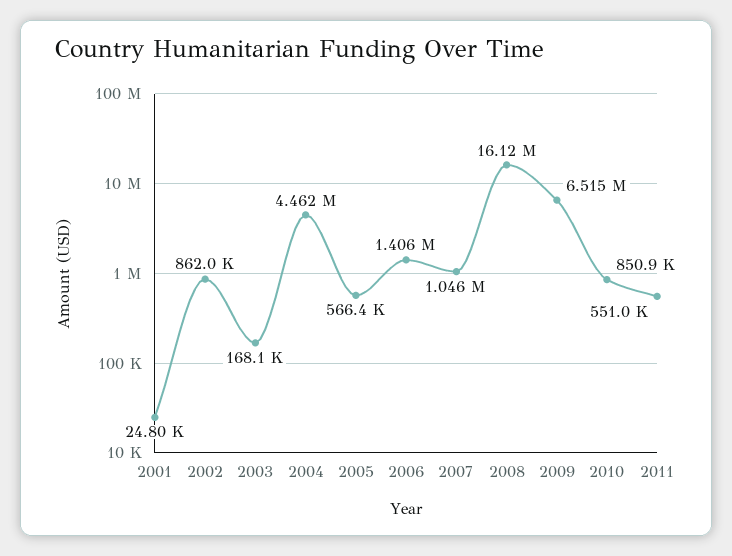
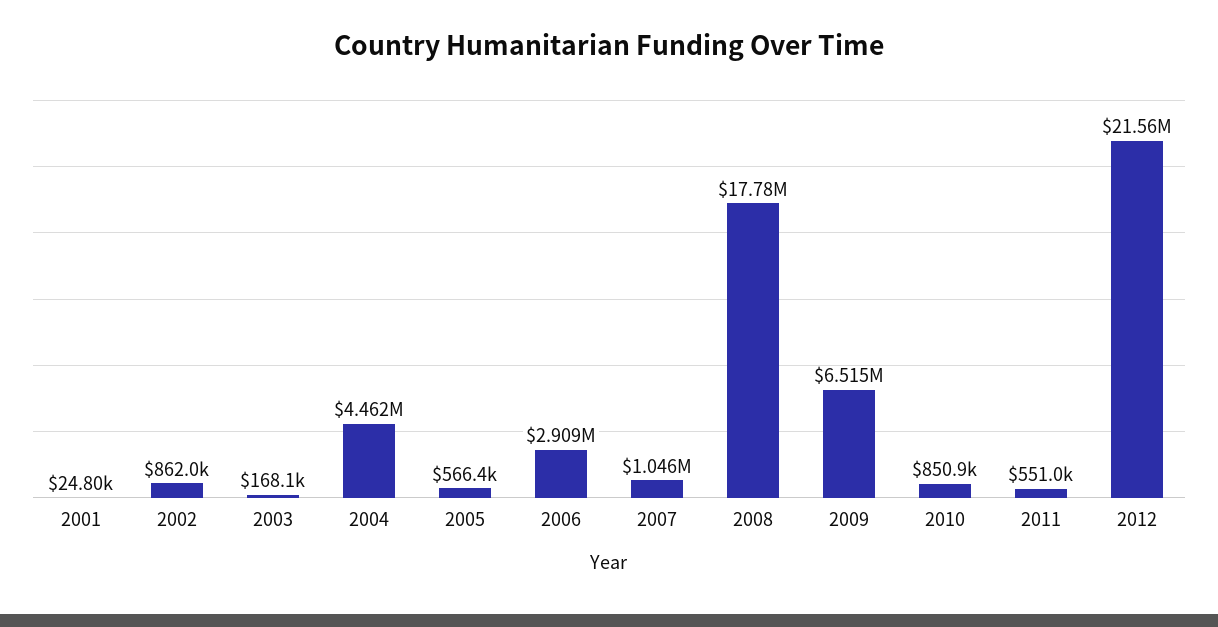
2006: 1406000 -> 2909000
2008: 16120000 -> 17780000
2012: none -> 21560000

